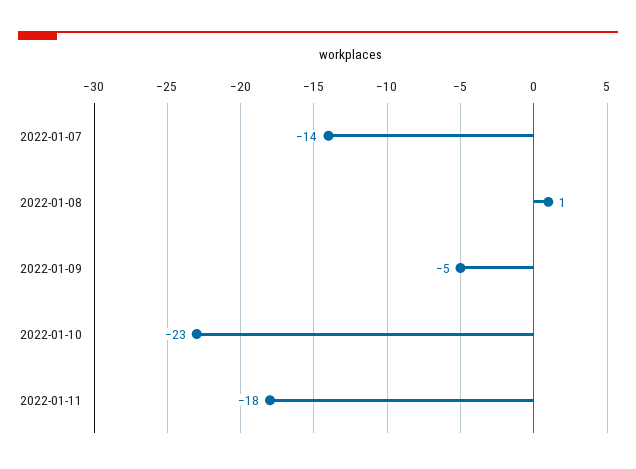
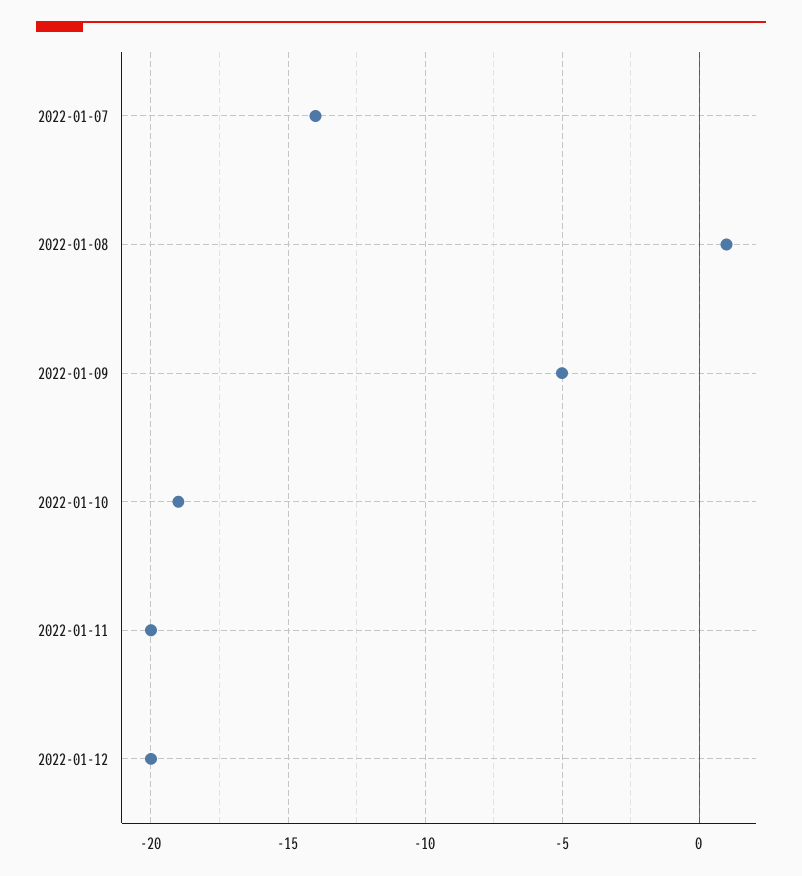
2022-01-10: -23 -> -19
2022-01-11: -18 -> -20
2022-01-12: none -> -20

